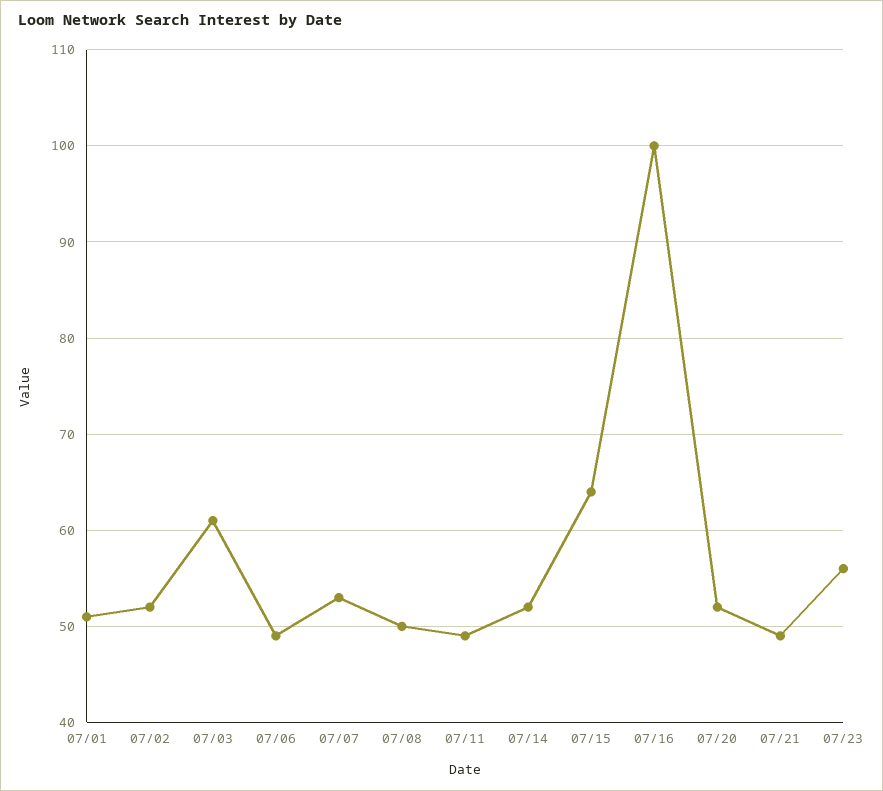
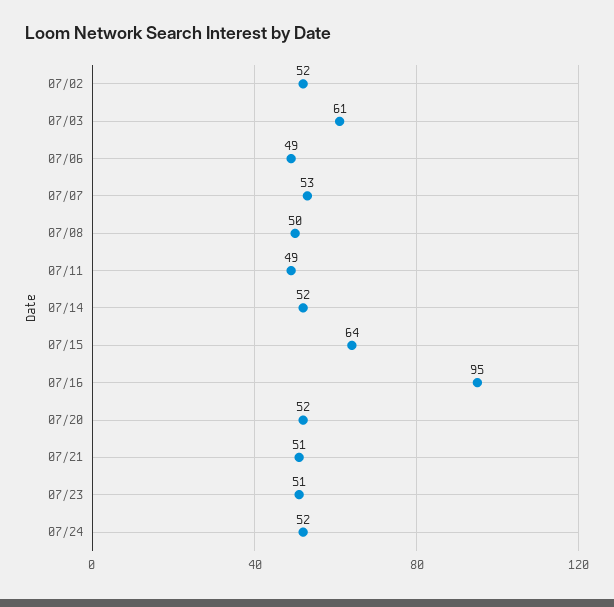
07/01: 51 -> none
07/16: 100 -> 95
07/21: 49 -> 51
07/23: 56 -> 51
07/24: none -> 52

